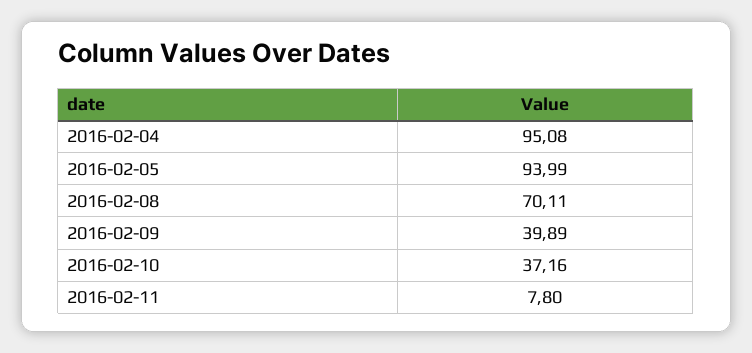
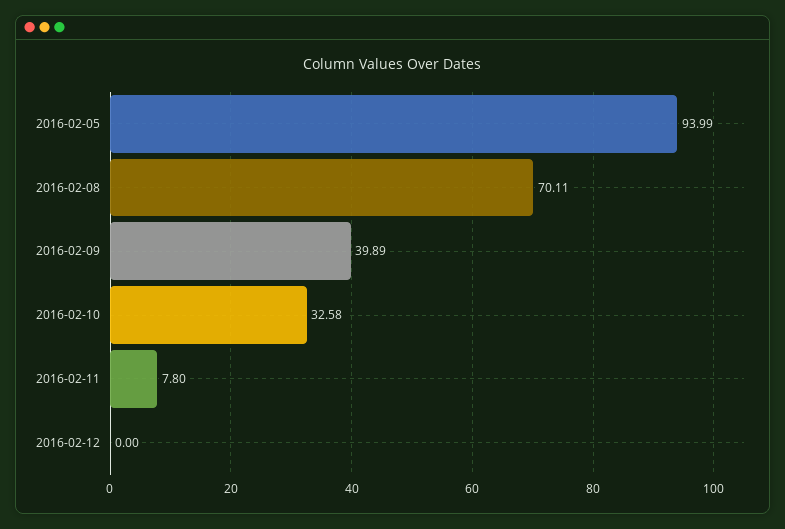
2016-02-04: 95.08 -> none
2016-02-10: 37.16 -> 32.58
2016-02-12: none -> 0

